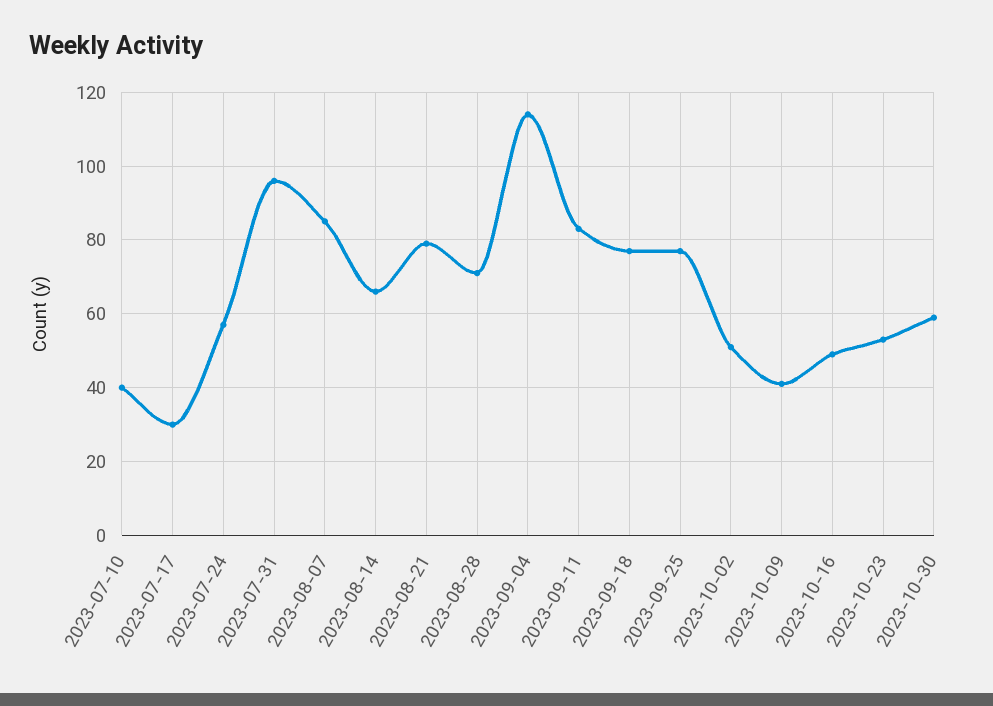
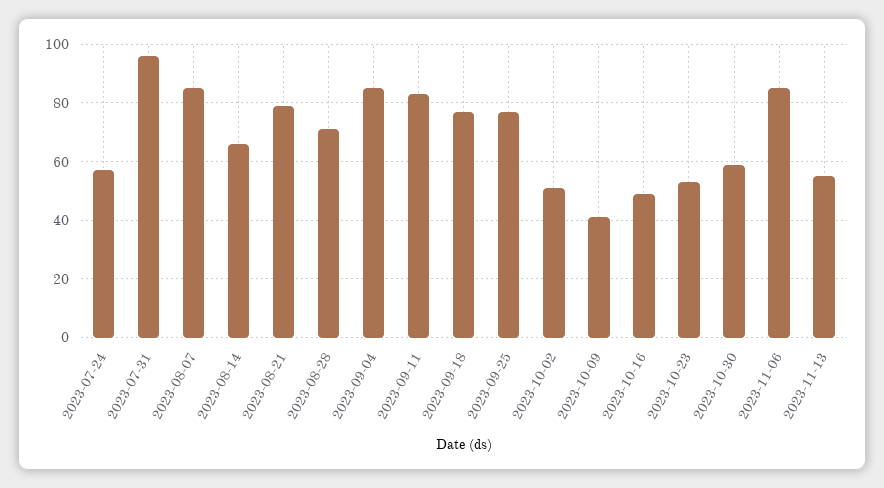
2023-07-10: 40 -> none
2023-07-17: 30 -> none
2023-09-04: 115 -> 85
2023-11-06: none -> 85
2023-11-13: none -> 55

